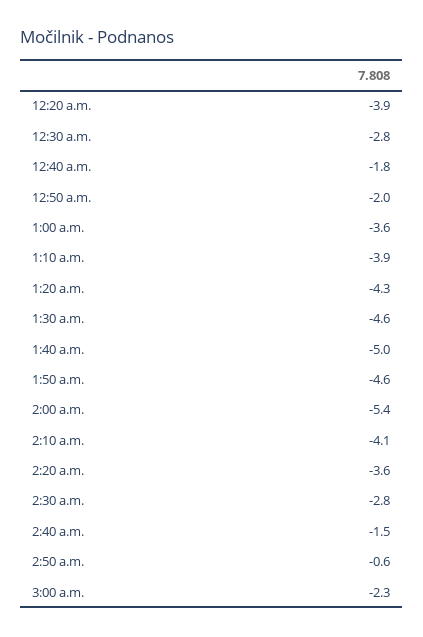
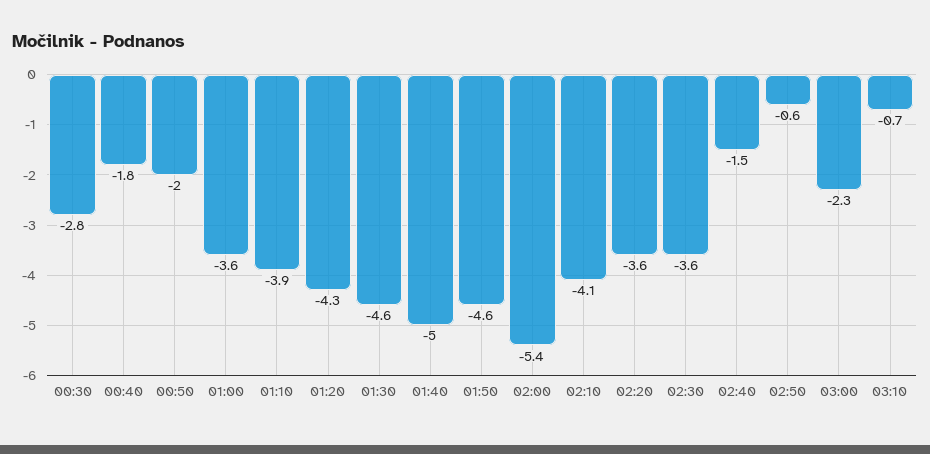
12:20 a.m.: -3.9 -> none
2:30 a.m.: -2.8 -> -3.6
03:10: none -> -0.7

